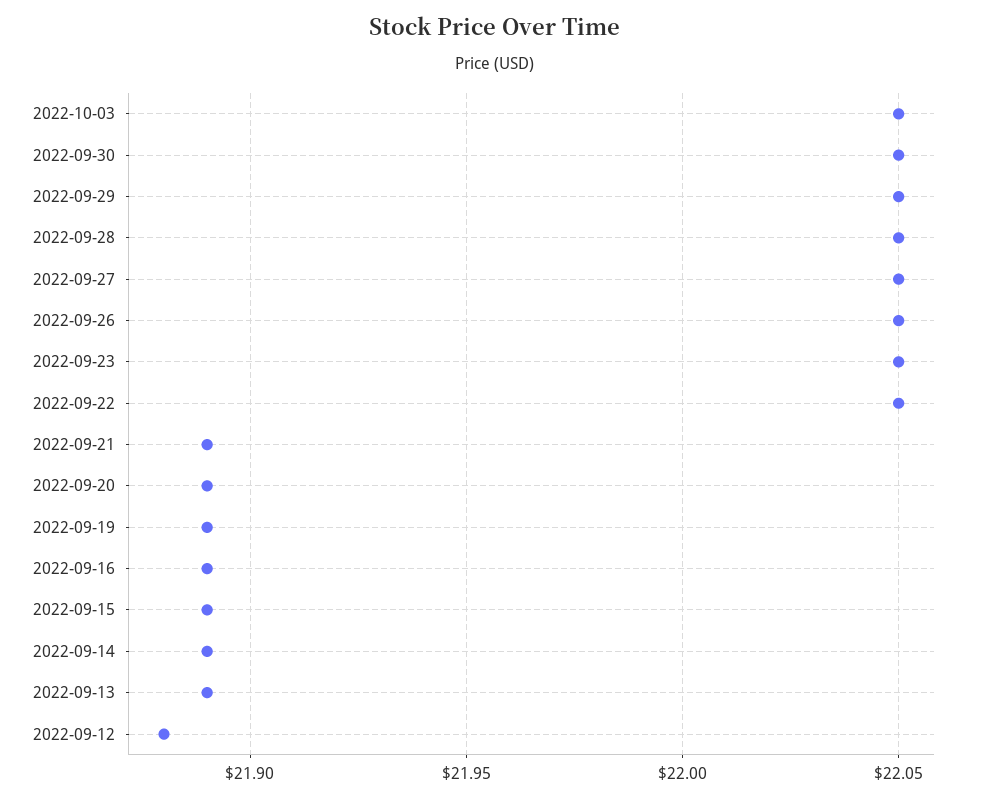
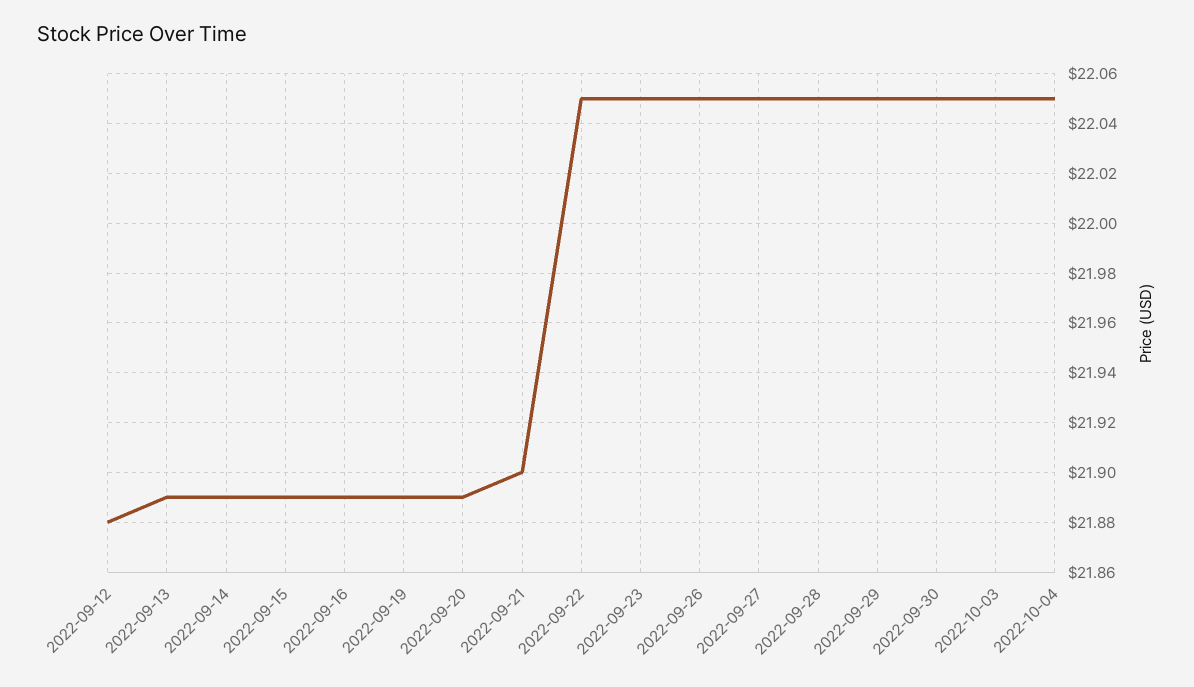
2022-09-21: 21.89 -> 21.9
2022-10-04: none -> 22.05

